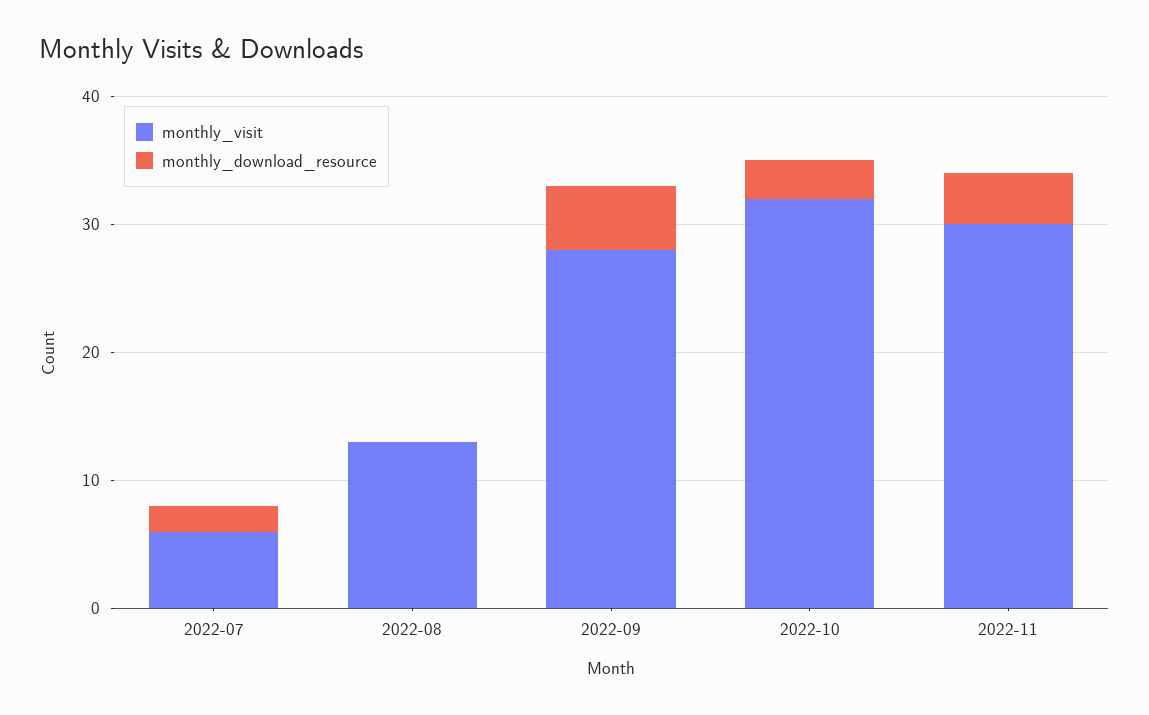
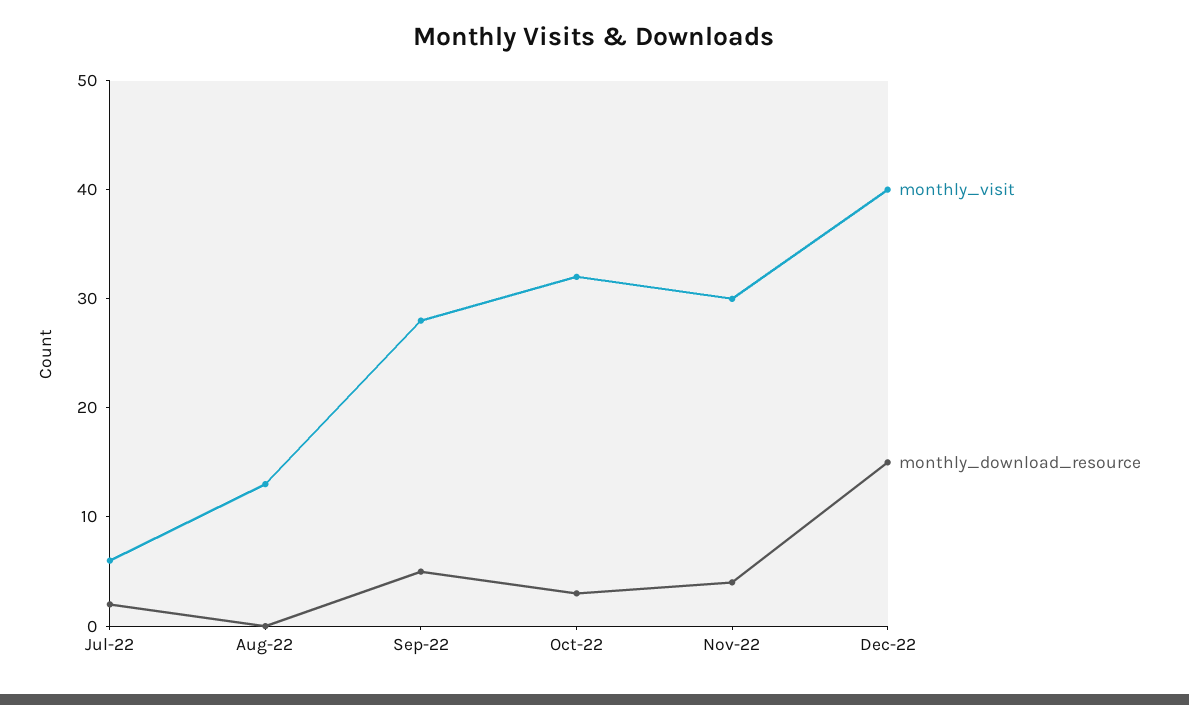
monthly_visit, Dec-22: none -> 40
monthly_download_resource, Dec-22: none -> 15

